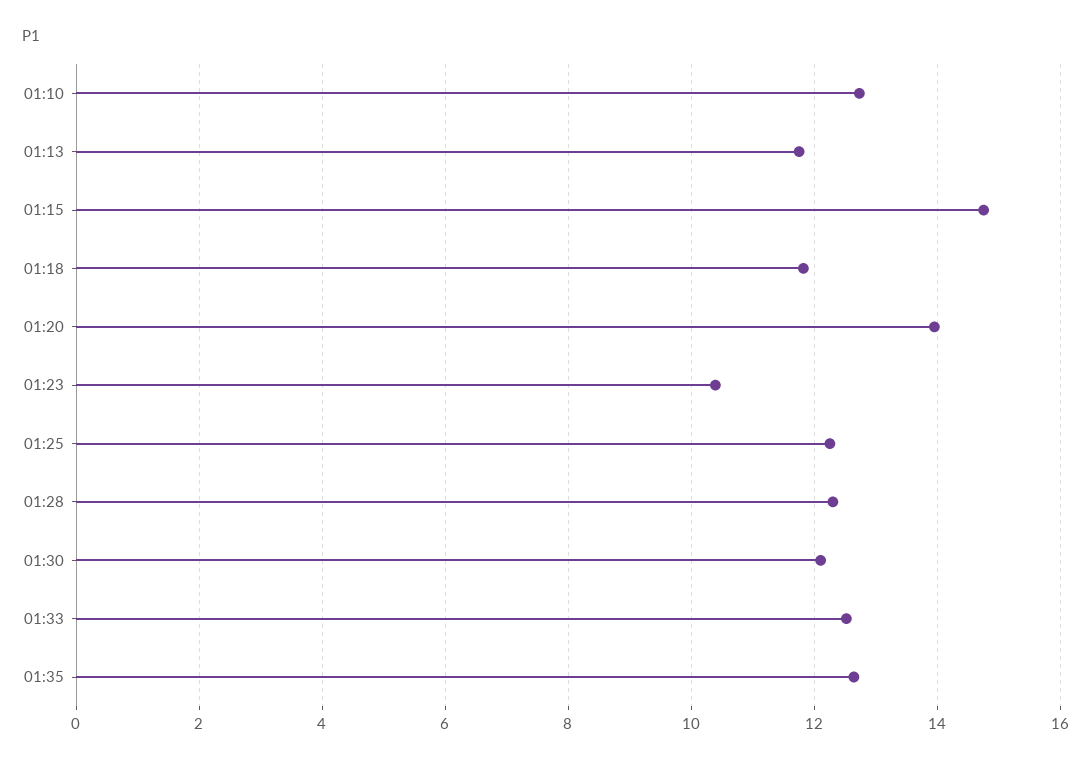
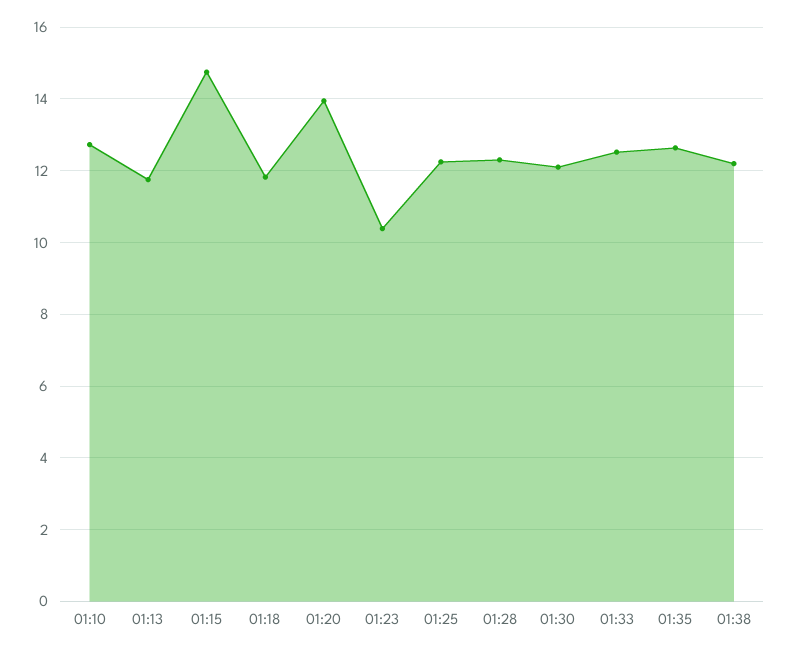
01:38: none -> 12.2

